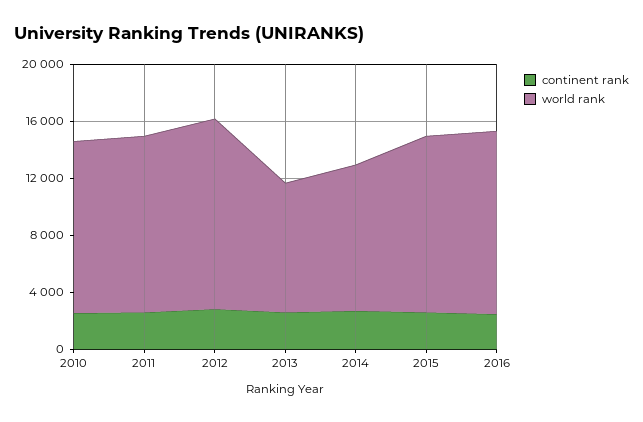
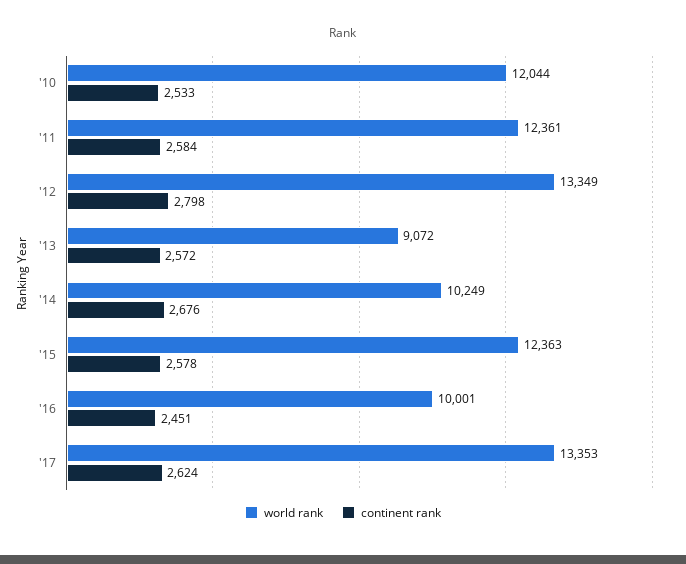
world rank, 2016: 13000 -> 10001
world rank, '17: none -> 13353
continent rank, '17: none -> 2624

